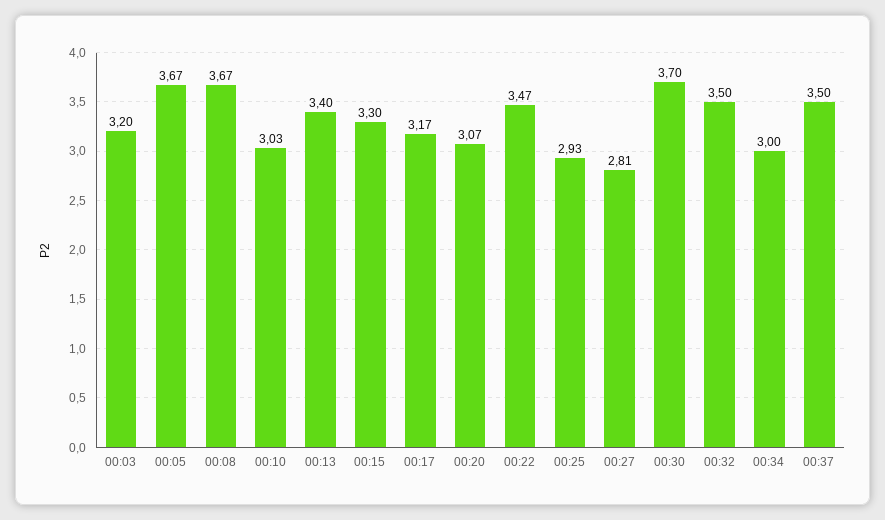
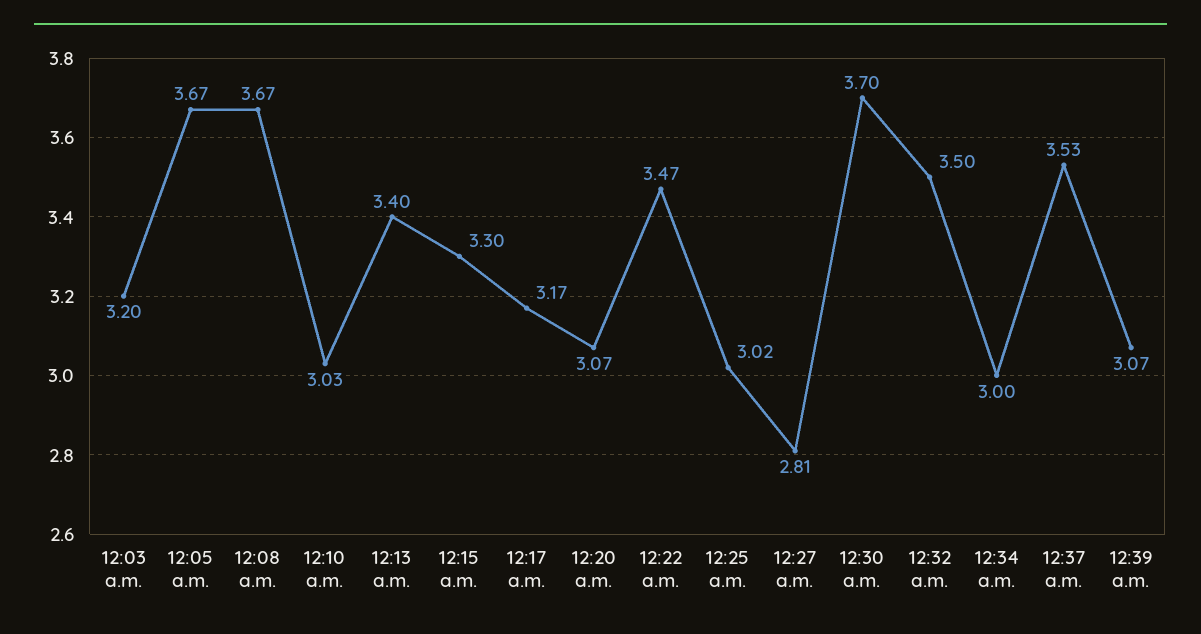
00:25: 2.93 -> 3.02
00:37: 3.5 -> 3.53
12:39 a.m.: none -> 3.07

